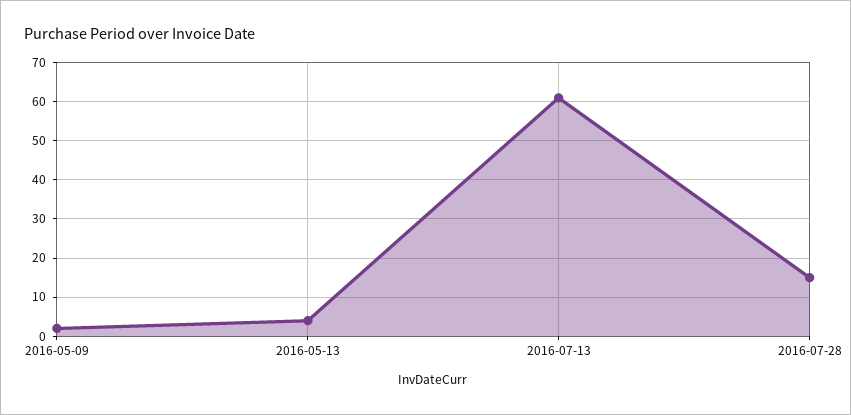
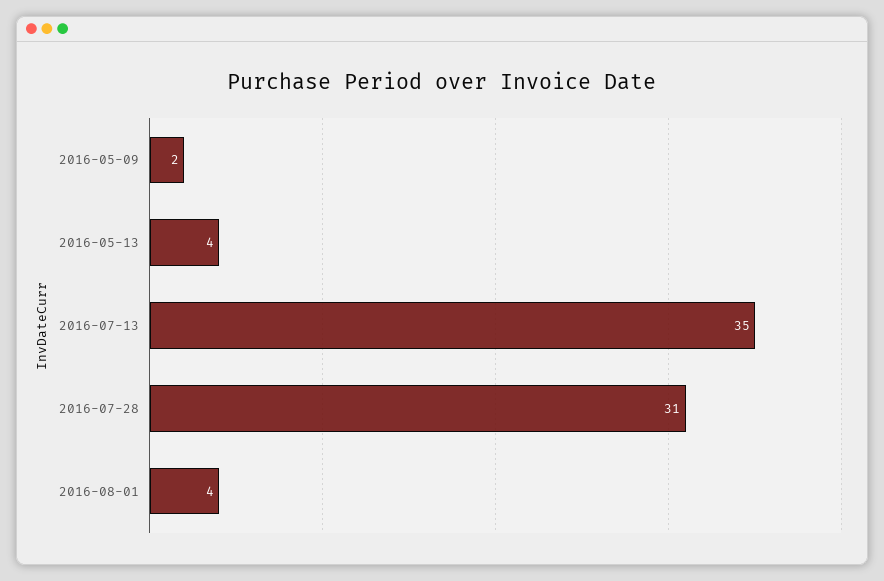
2016-07-13: 60 -> 35
2016-07-28: 15 -> 31
2016-08-01: none -> 4

